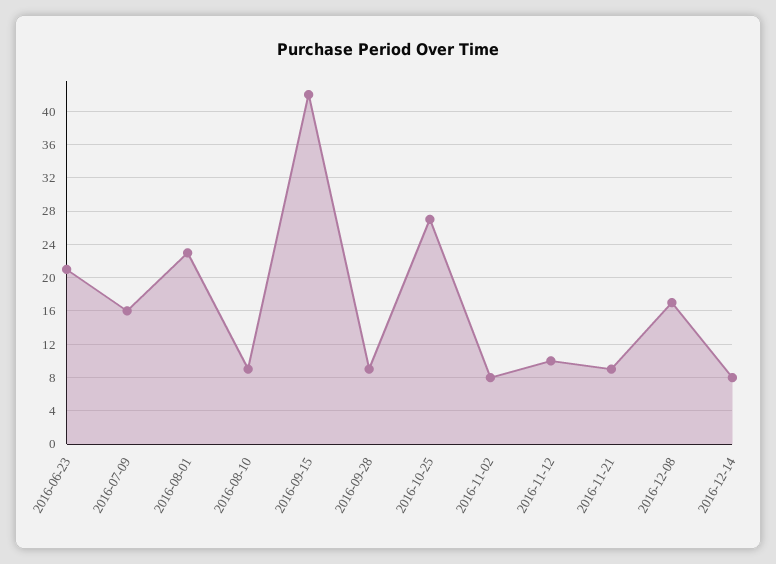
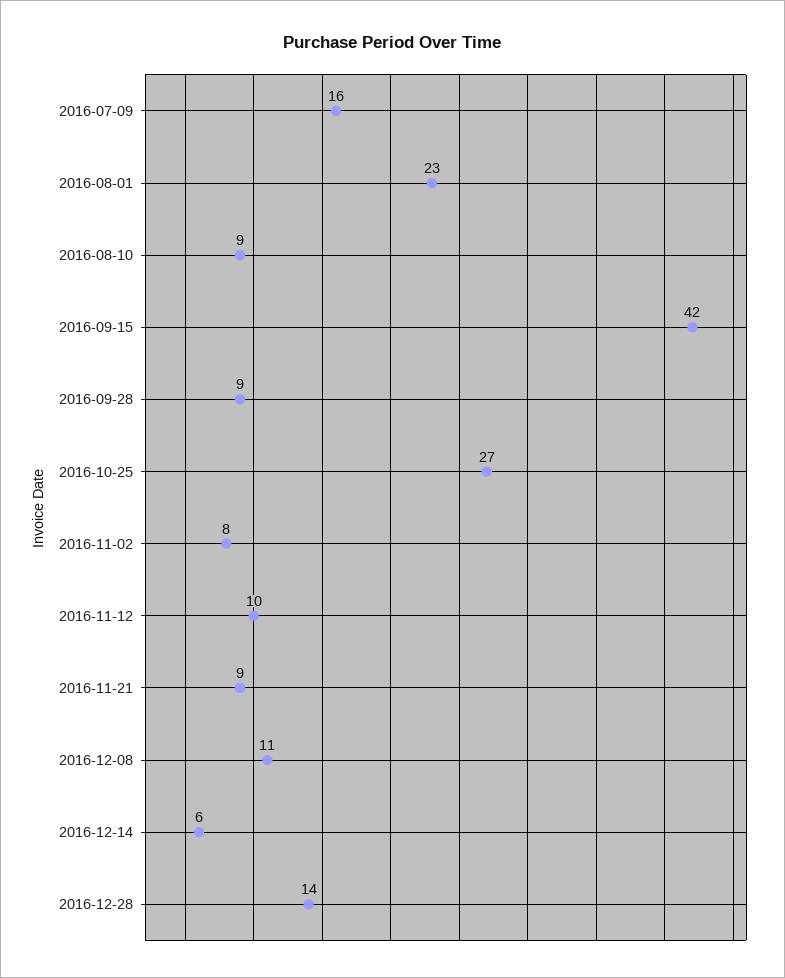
2016-06-23: 21 -> none
2016-12-08: 17 -> 11
2016-12-14: 8 -> 6
2016-12-28: none -> 14

